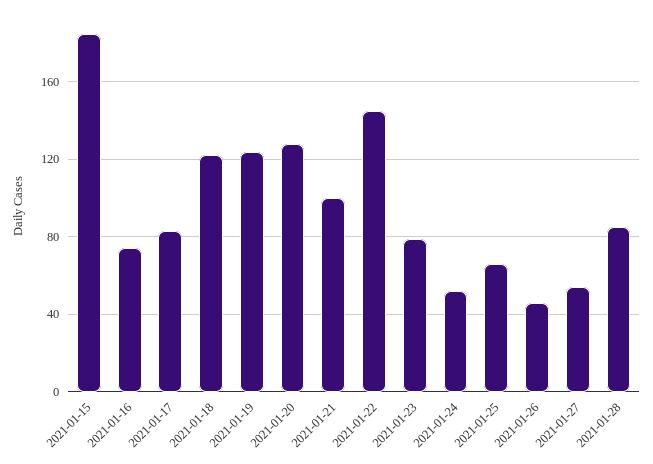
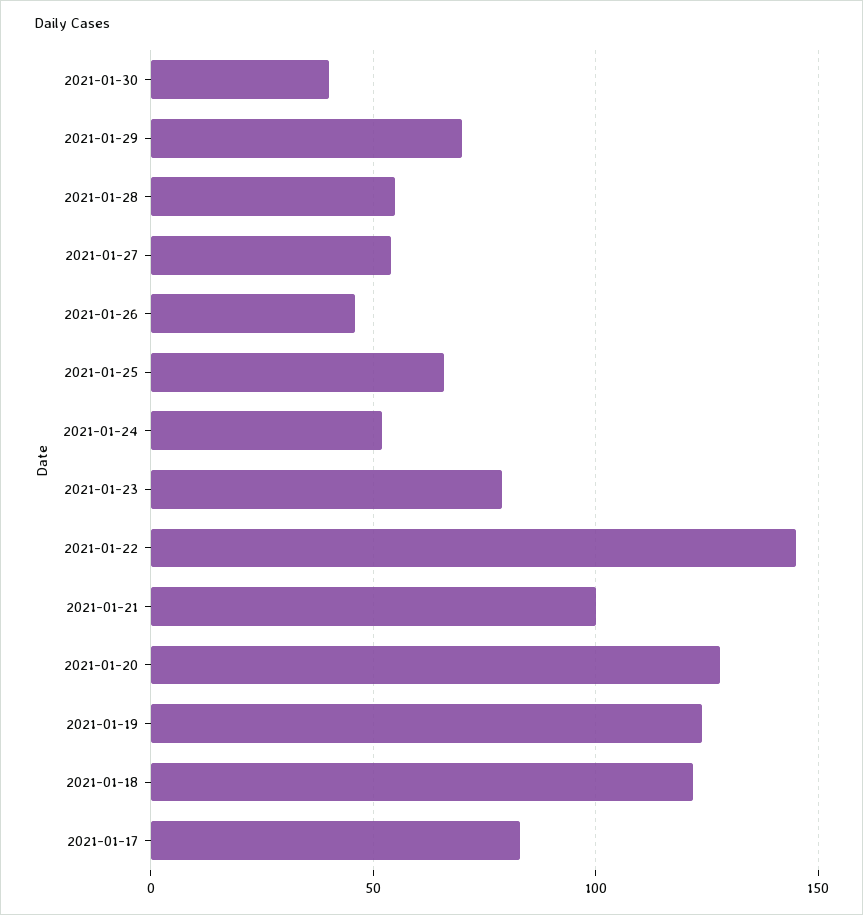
2021-01-15: 185 -> none
2021-01-16: 75 -> none
2021-01-28: 85 -> 55
2021-01-30: none -> 40
2021-01-29: none -> 70

